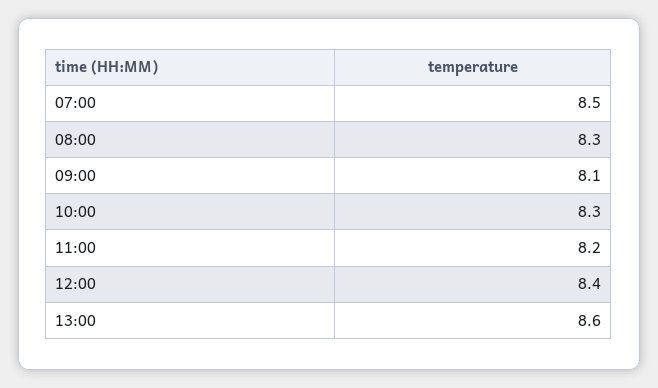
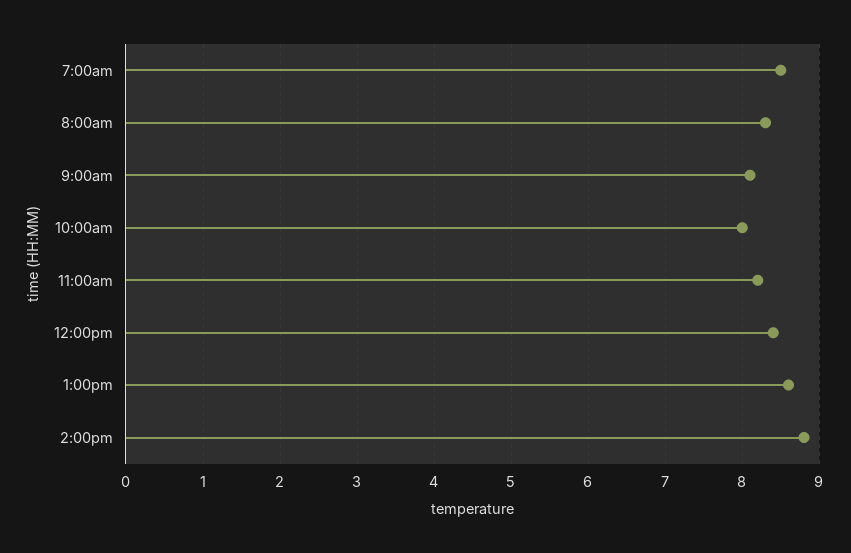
10:00: 8.3 -> 8
2:00pm: none -> 8.8

